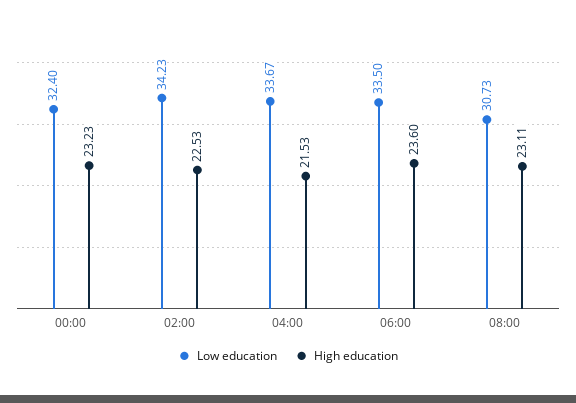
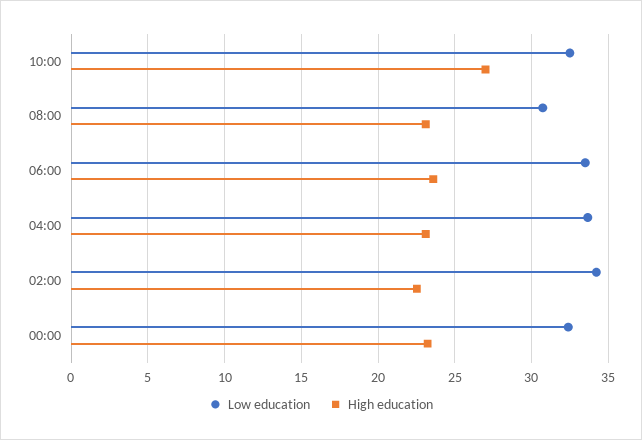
High education, 04:00: 21.53 -> 23
Low education, 10:00: none -> 32.5
High education, 10:00: none -> 27

